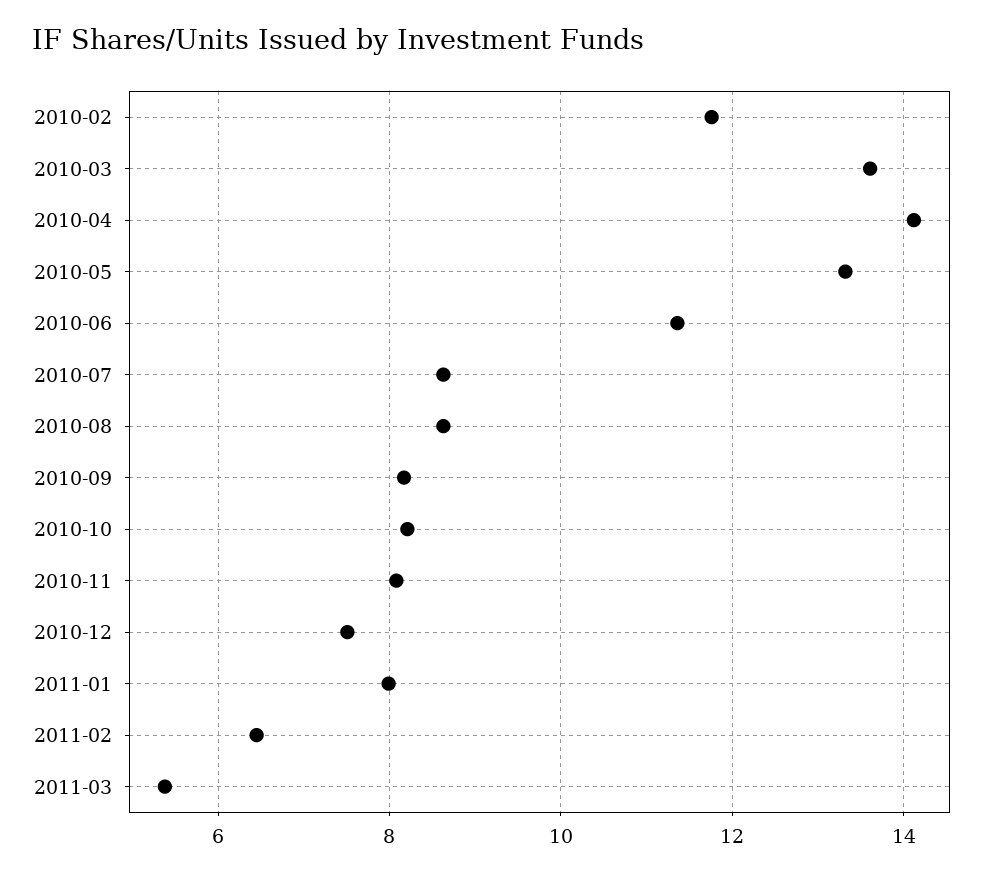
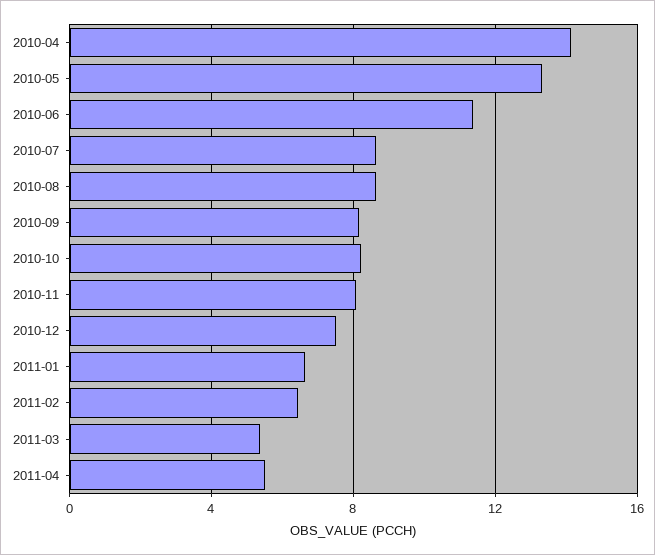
2010-02: 11.8 -> none
2010-03: 13.6 -> none
2011-01: 8 -> 6.5
2011-04: none -> 5.5

